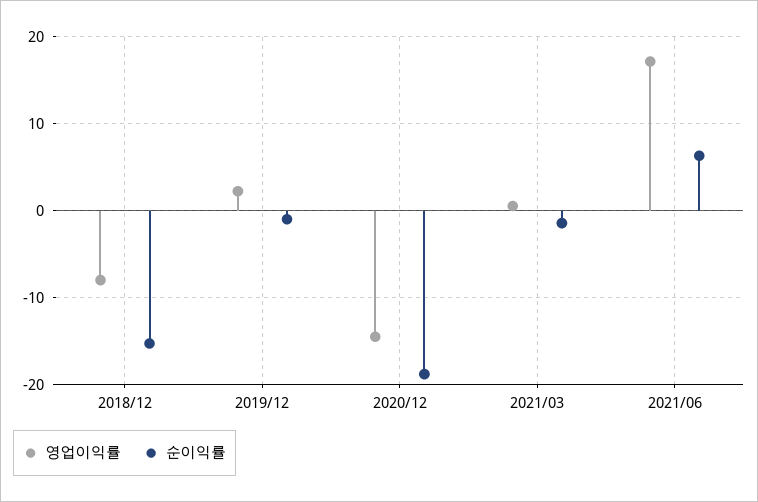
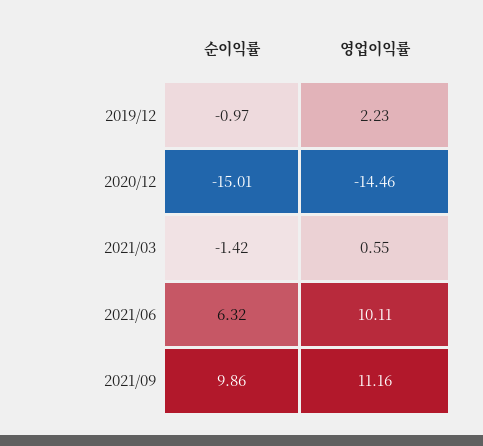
영업이익률, 2018/12: -8 -> none
순이익률, 2018/12: -15 -> none
순이익률, 2020/12: -19 -> -15.01
영업이익률, 2021/06: 17 -> 10.11
순이익률, 2021/09: none -> 9.86
영업이익률, 2021/09: none -> 11.16

